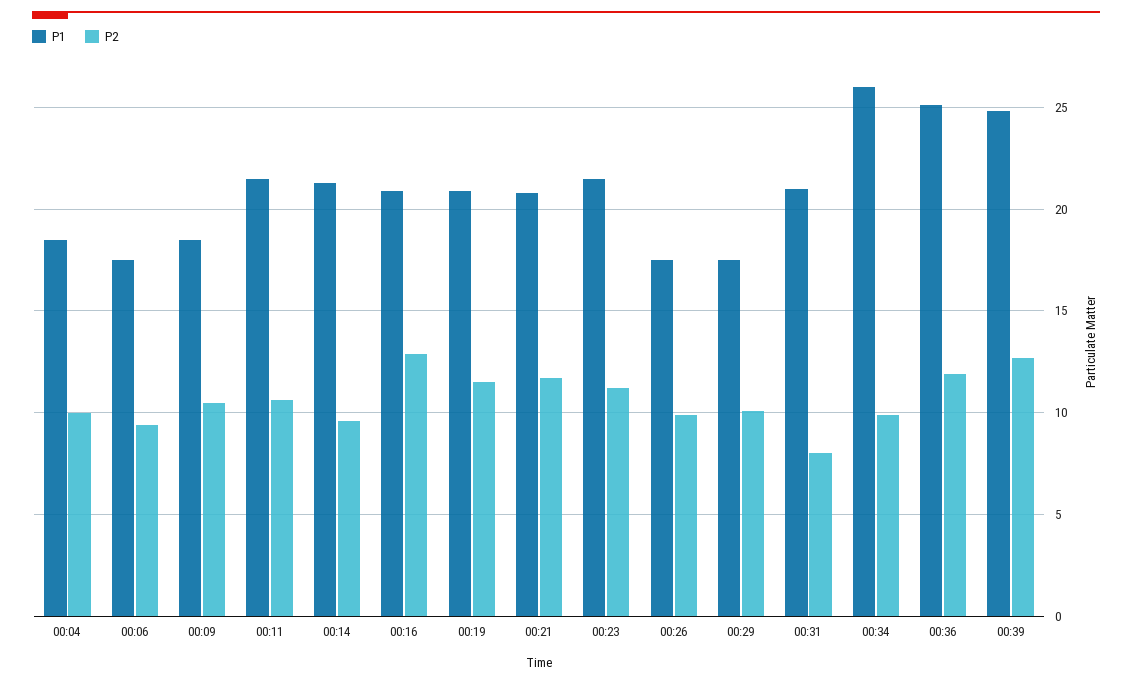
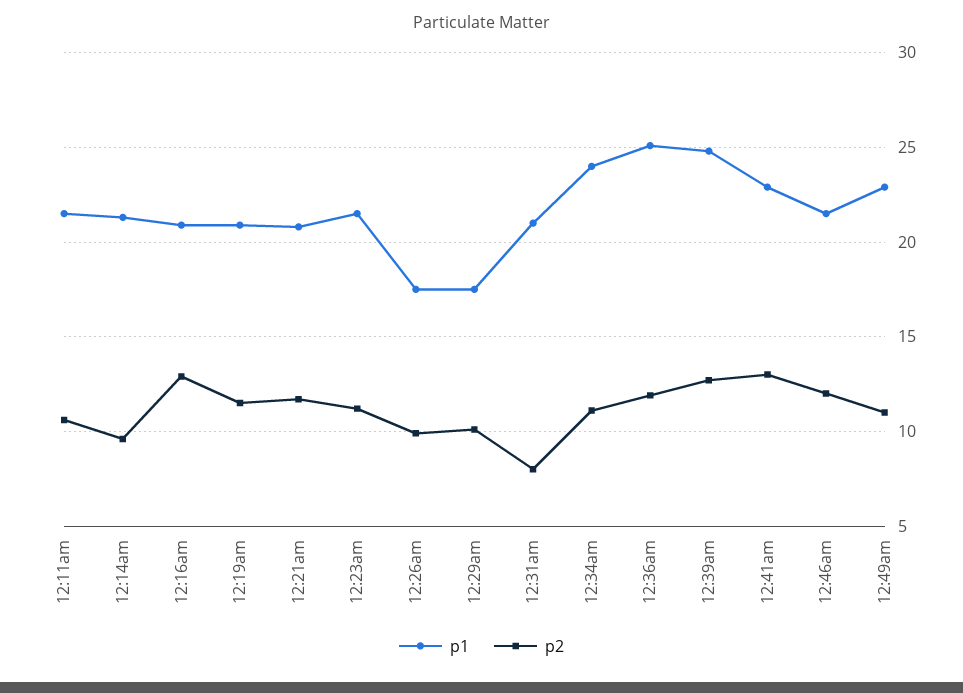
P1, 00:04: 18.5 -> none
P2, 00:04: 10 -> none
P1, 00:06: 17.5 -> none
P2, 00:06: 9.5 -> none
P1, 00:09: 18.5 -> none
P2, 00:09: 10.5 -> none
P1, 00:34: 26 -> 24
P2, 00:34: 10 -> 11
P1, 12:41am: none -> 23
P2, 12:41am: none -> 13
P1, 12:46am: none -> 21.5
P2, 12:46am: none -> 12
P1, 12:49am: none -> 23
P2, 12:49am: none -> 11

